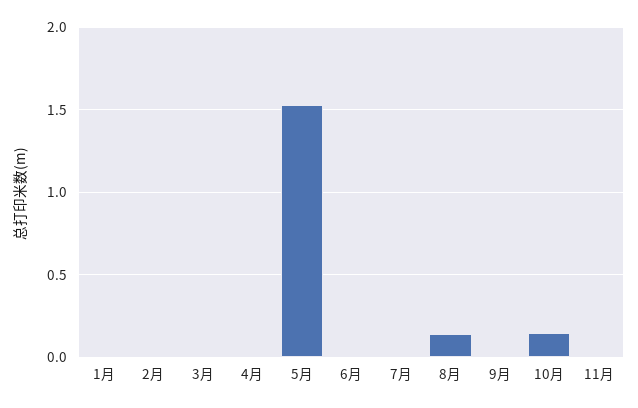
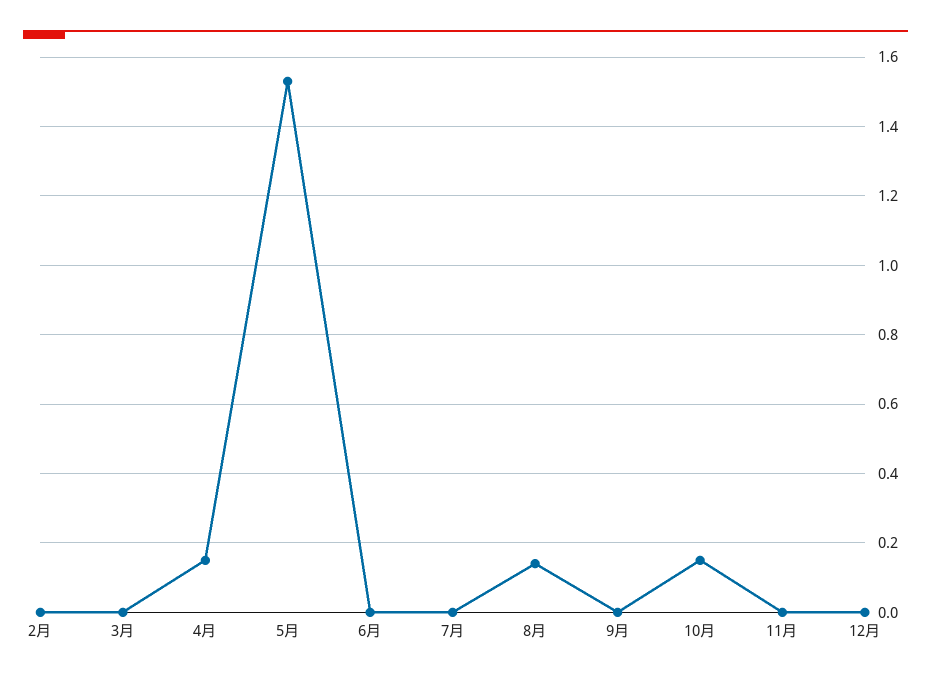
1月: 0 -> none
4月: 0 -> 0.15
12月: none -> 0

